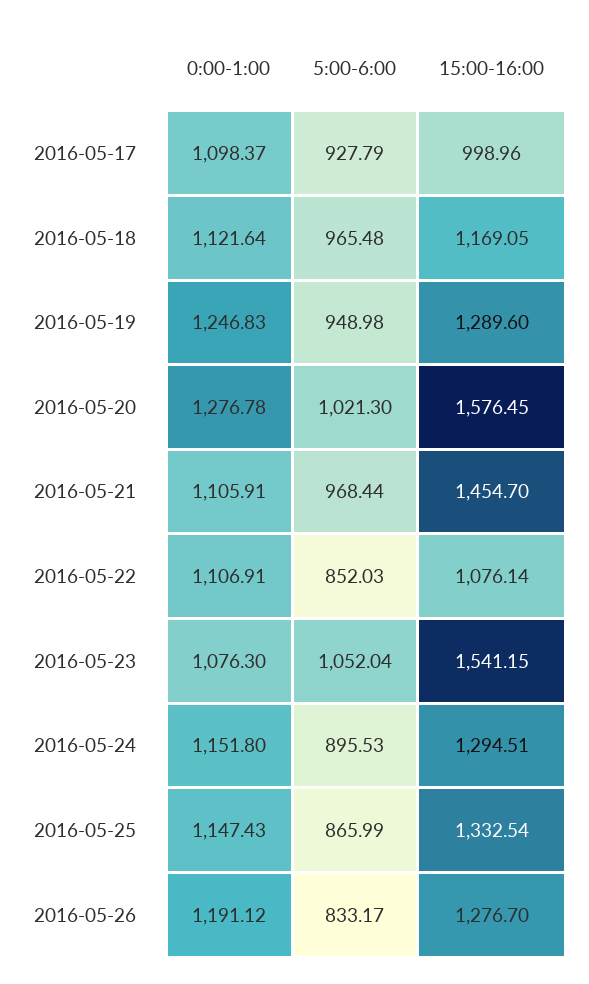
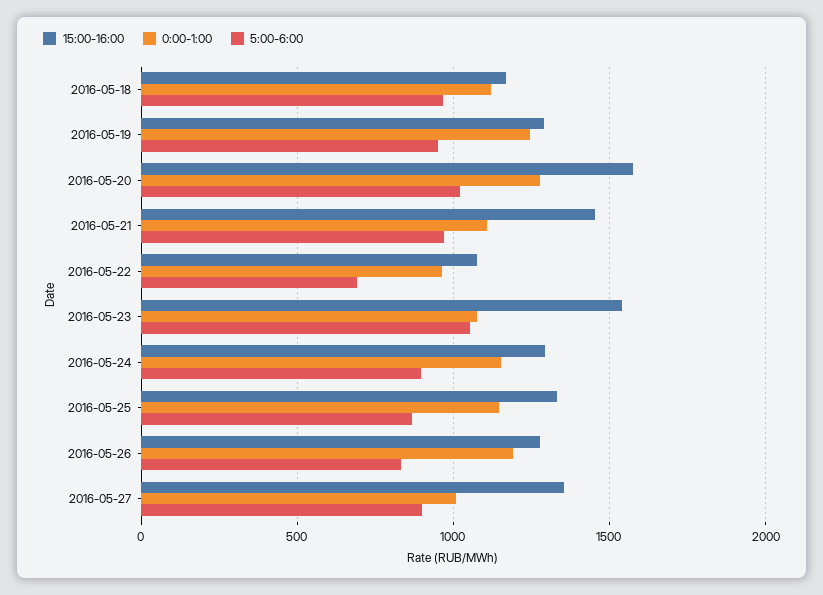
0:00-1:00, 2016-05-17: 1098.37 -> none
5:00-6:00, 2016-05-17: 927.79 -> none
15:00-16:00, 2016-05-17: 998.96 -> none
0:00-1:00, 2016-05-22: 1106.91 -> 950
5:00-6:00, 2016-05-22: 852.03 -> 700
15:00-16:00, 2016-05-27: none -> 1350
0:00-1:00, 2016-05-27: none -> 1000
5:00-6:00, 2016-05-27: none -> 900

